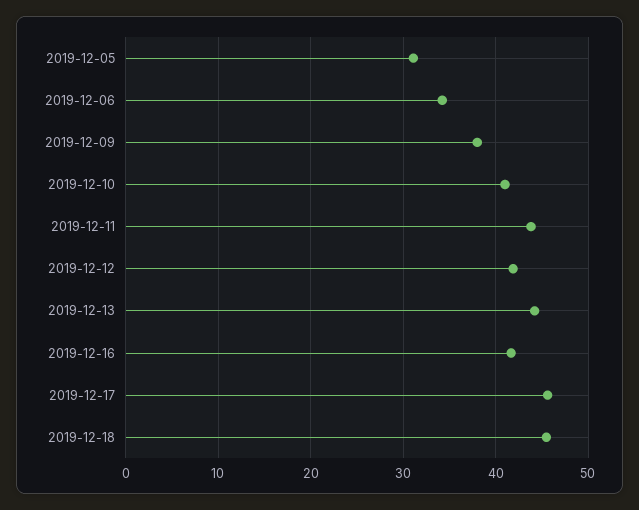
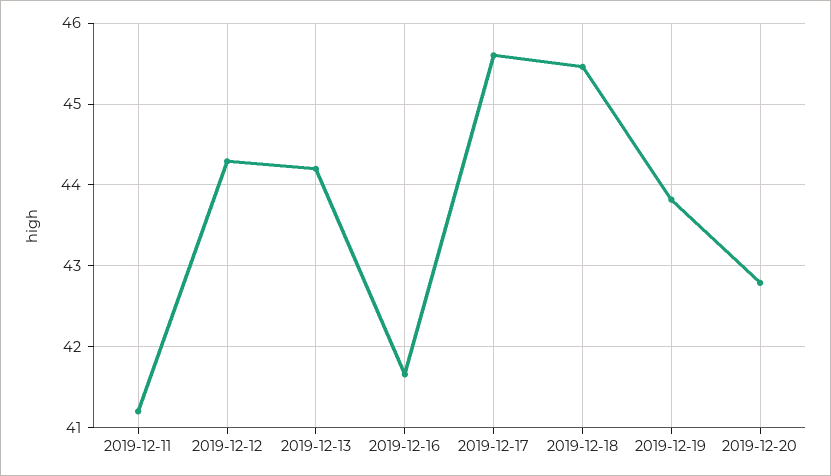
2019-12-05: 31 -> none
2019-12-06: 34 -> none
2019-12-09: 38 -> none
2019-12-10: 41 -> none
2019-12-11: 44 -> 41.2
2019-12-12: 42 -> 44.3
2019-12-19: none -> 43.8
2019-12-20: none -> 42.8

